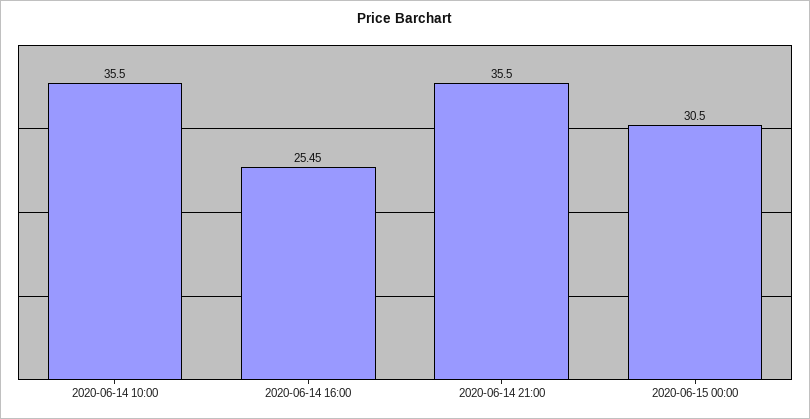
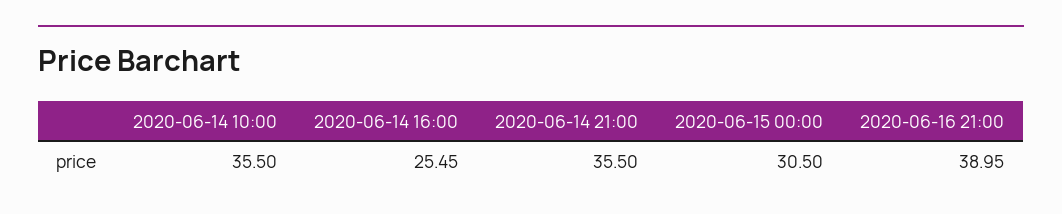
2020-06-16 21:00: none -> 38.95

